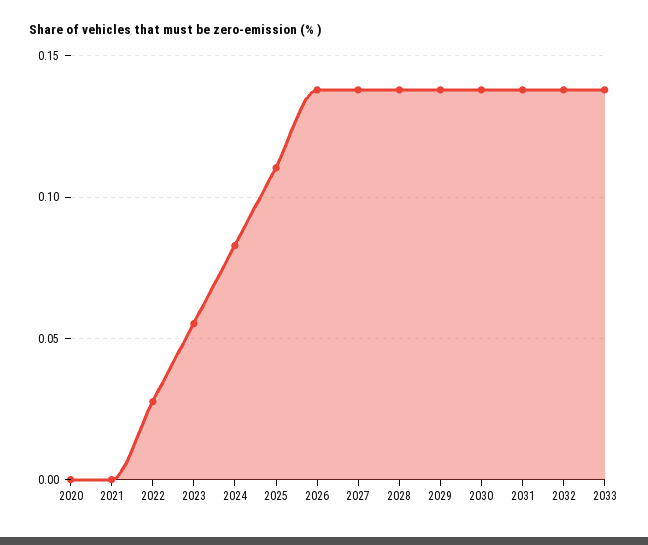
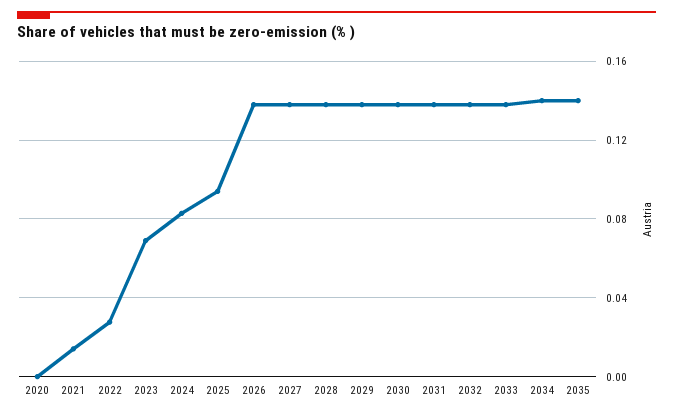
2021: 0 -> 0.015
2023: 0.055 -> 0.07
2025: 0.11 -> 0.095
2034: none -> 0.14
2035: none -> 0.14

